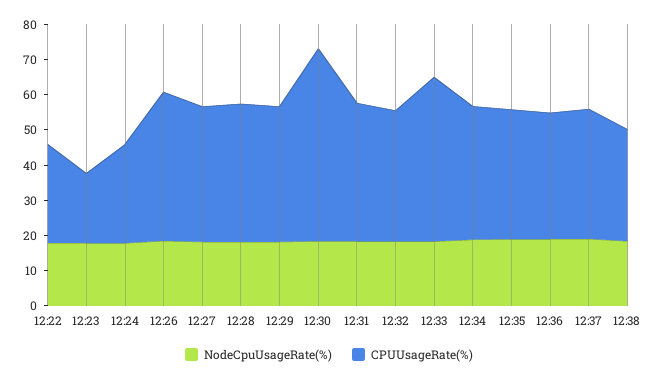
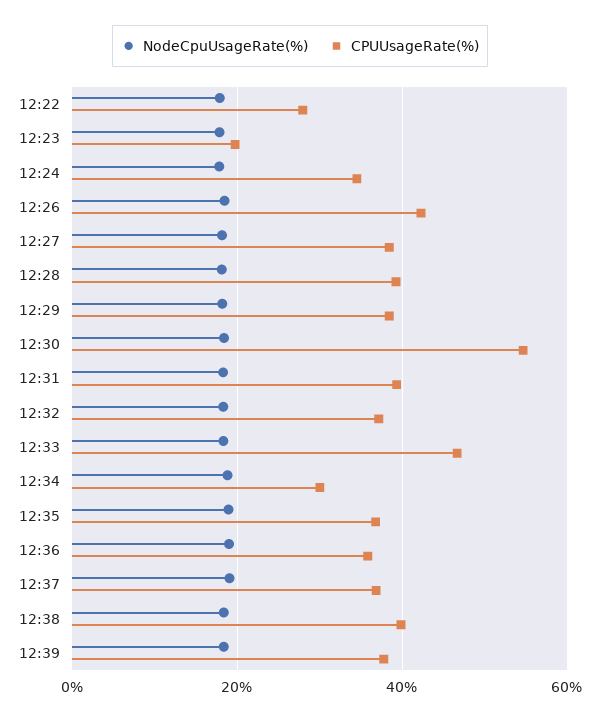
CPUUsageRate(%), 12:24: 27.5 -> 34
CPUUsageRate(%), 12:34: 37.5 -> 30
CPUUsageRate(%), 12:38: 32.5 -> 40
NodeCpuUsageRate(%), 12:39: none -> 18
CPUUsageRate(%), 12:39: none -> 38

